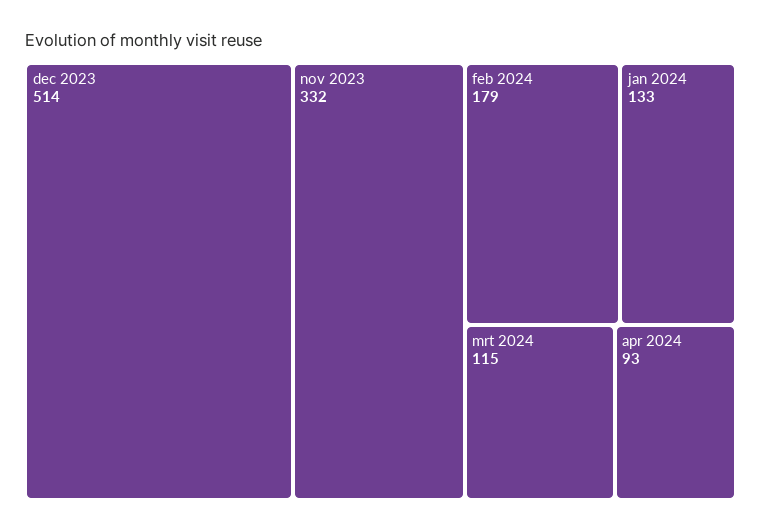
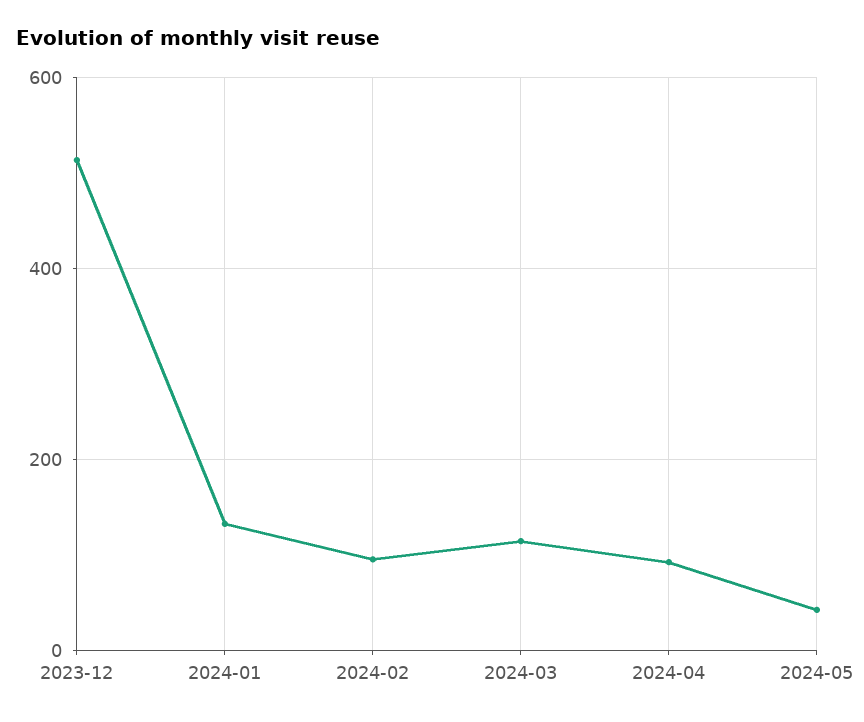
nov 2023: 332 -> none
feb 2024: 179 -> 100
2024-05: none -> 40

